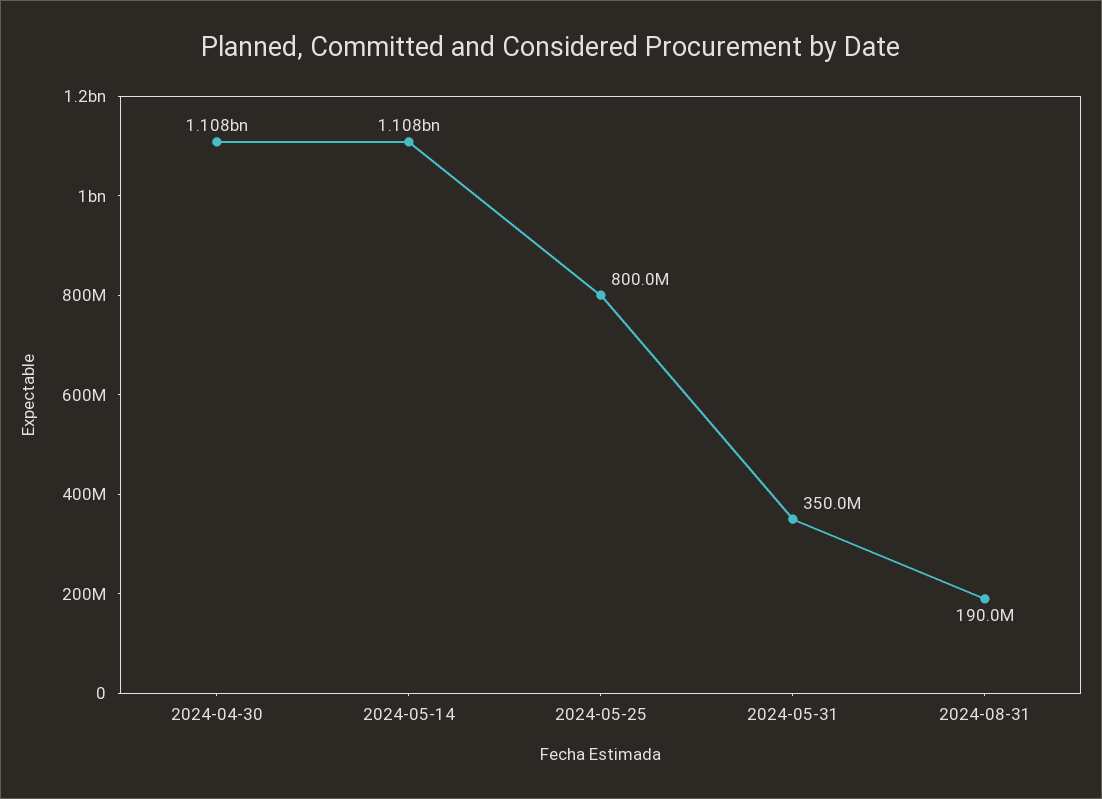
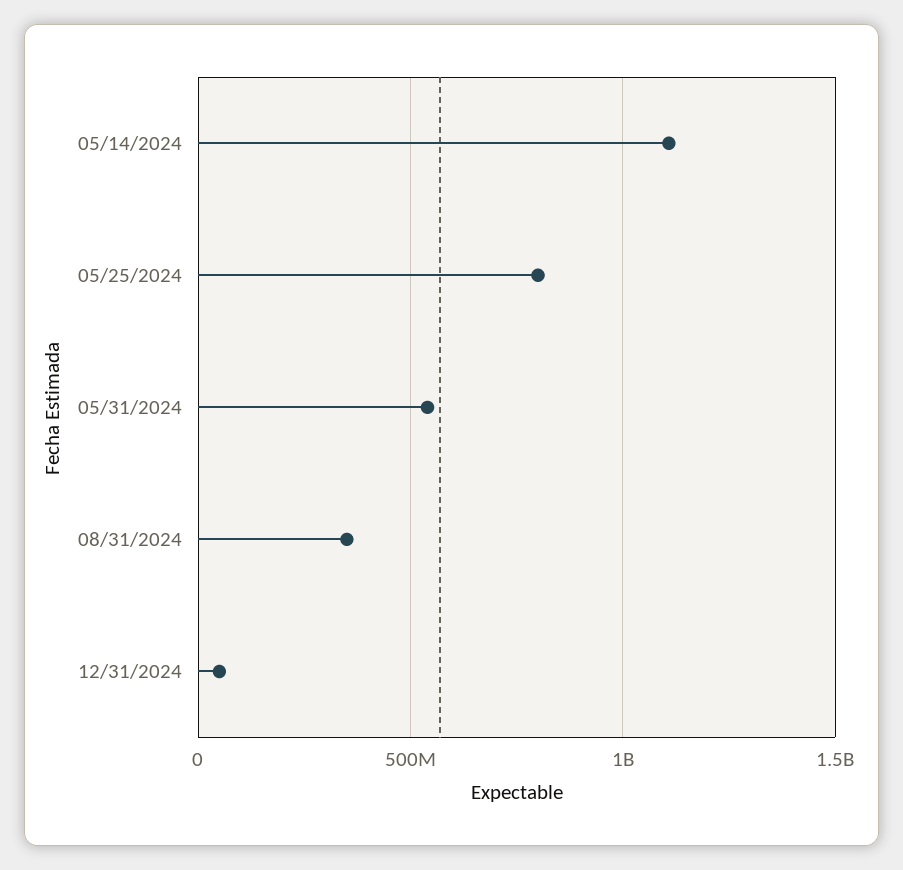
2024-04-30: 1108000000 -> none
2024-05-31: 350000000 -> 550000000
2024-08-31: 190000000 -> 350000000
12/31/2024: none -> 50000000

